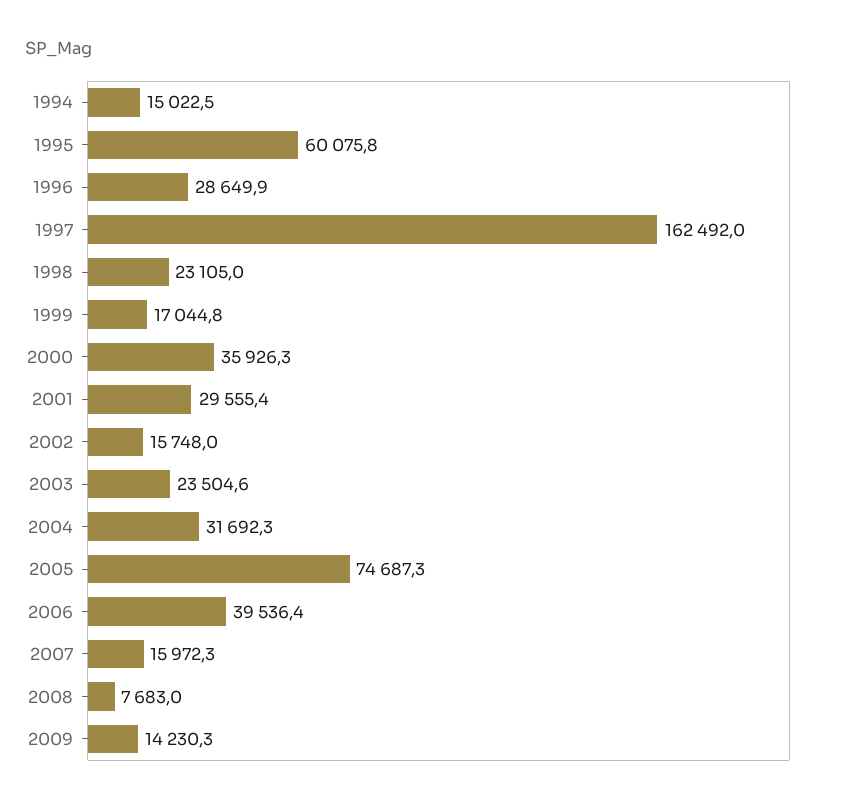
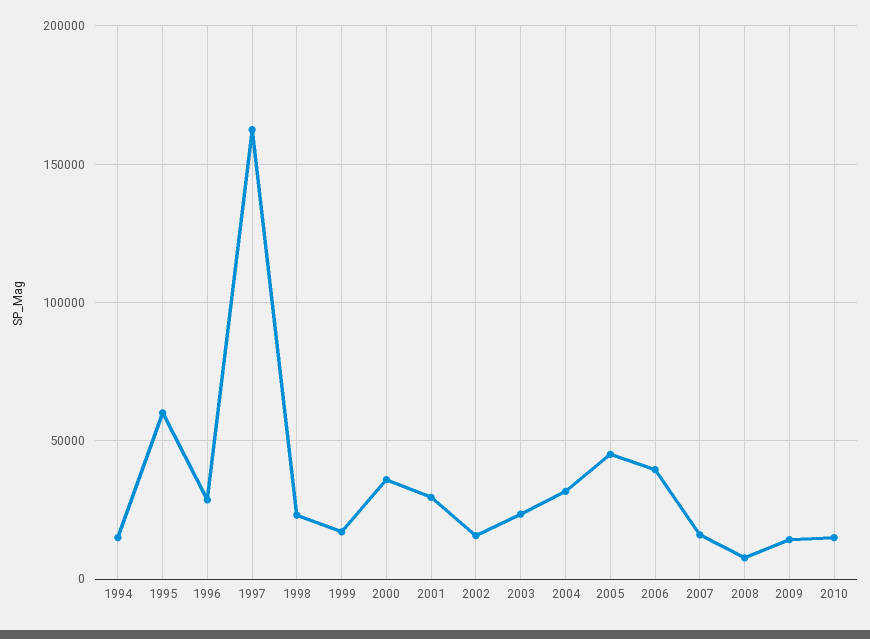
2005: 74687.3 -> 45000
2010: none -> 15000

